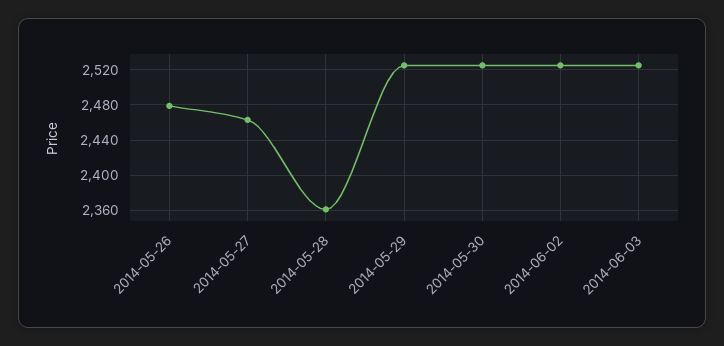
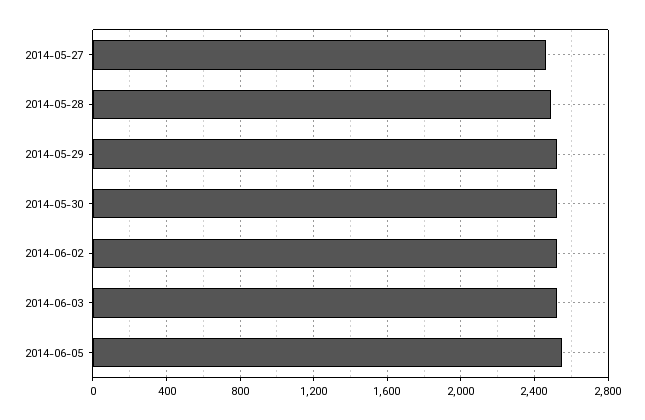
2014-05-26: 2480 -> none
2014-05-28: 2360 -> 2500
2014-06-05: none -> 2550

